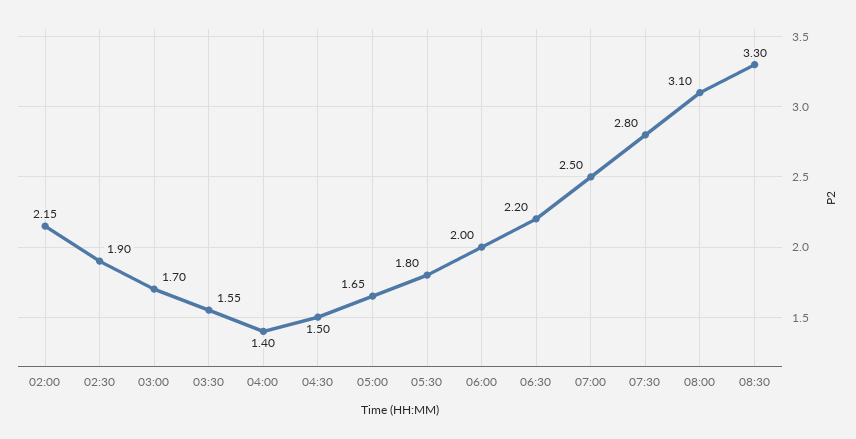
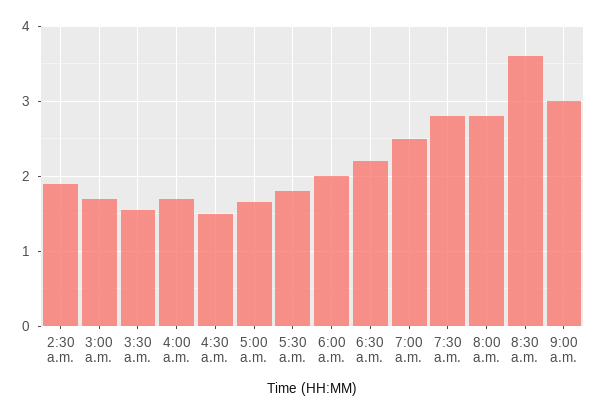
02:00: 2.15 -> none
04:00: 1.4 -> 1.7
08:00: 3.1 -> 2.8
08:30: 3.3 -> 3.6
9:00 a.m.: none -> 3

